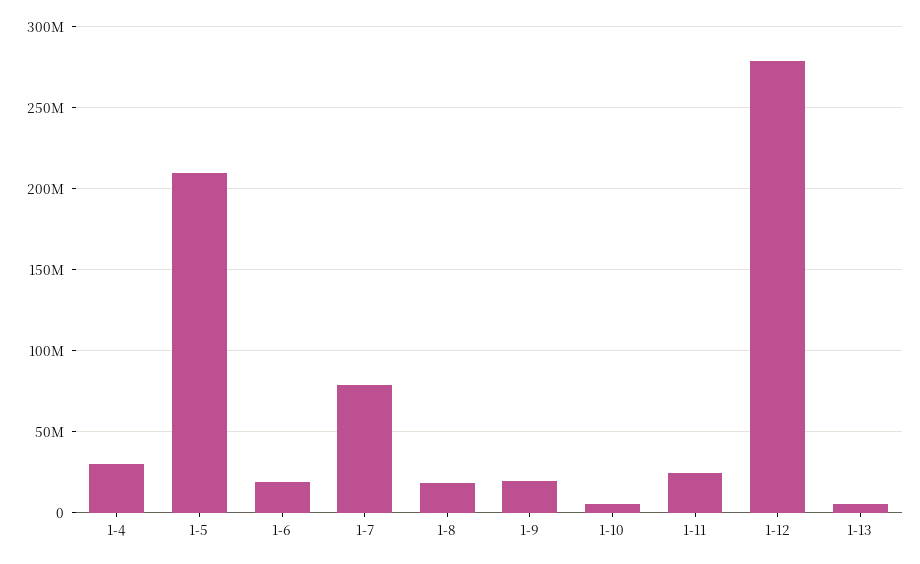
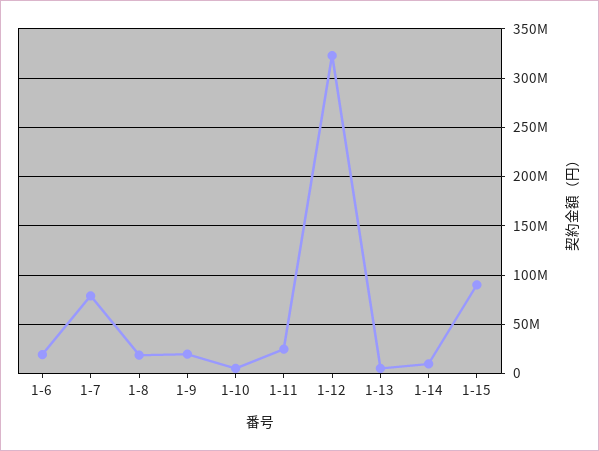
1-4: 30000000 -> none
1-5: 210000000 -> none
1-12: 280000000 -> 320000000
1-14: none -> 10000000
1-15: none -> 90000000

